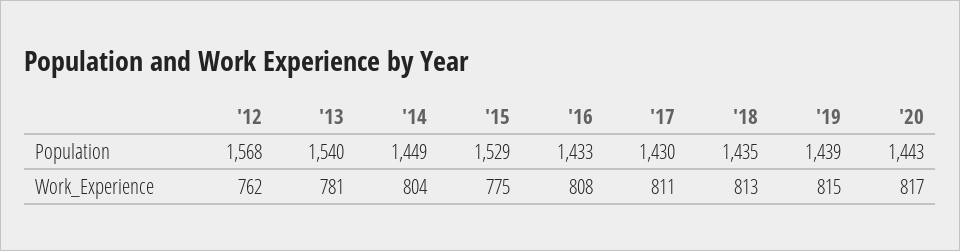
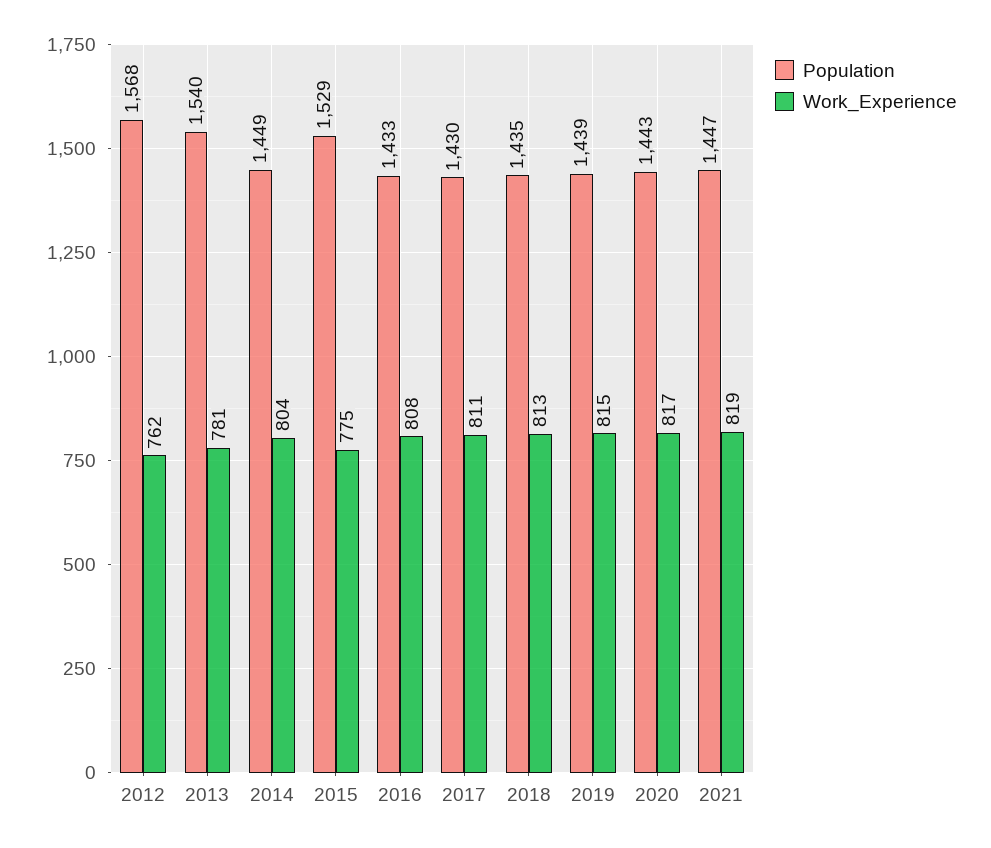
Population, 2021: none -> 1447
Work_Experience, 2021: none -> 819

